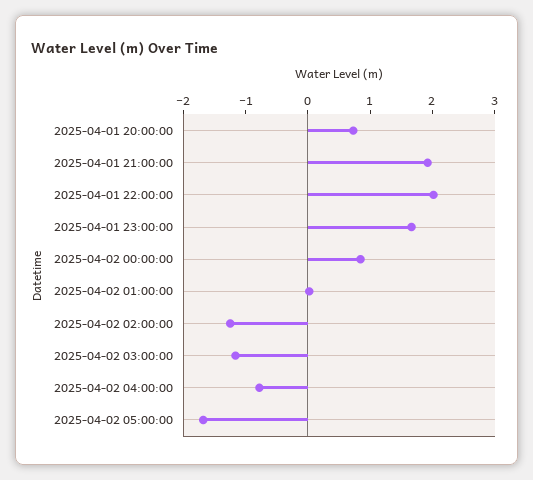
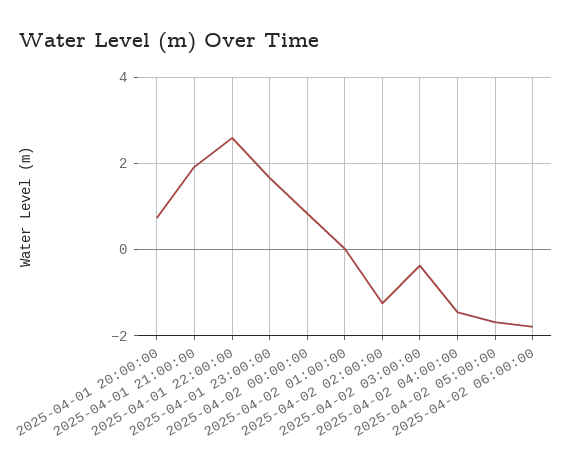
2025-04-01 22:00:00: 2 -> 2.6
2025-04-02 03:00:00: -1.2 -> -0.4
2025-04-02 04:00:00: -0.8 -> -1.4
2025-04-02 06:00:00: none -> -1.8

